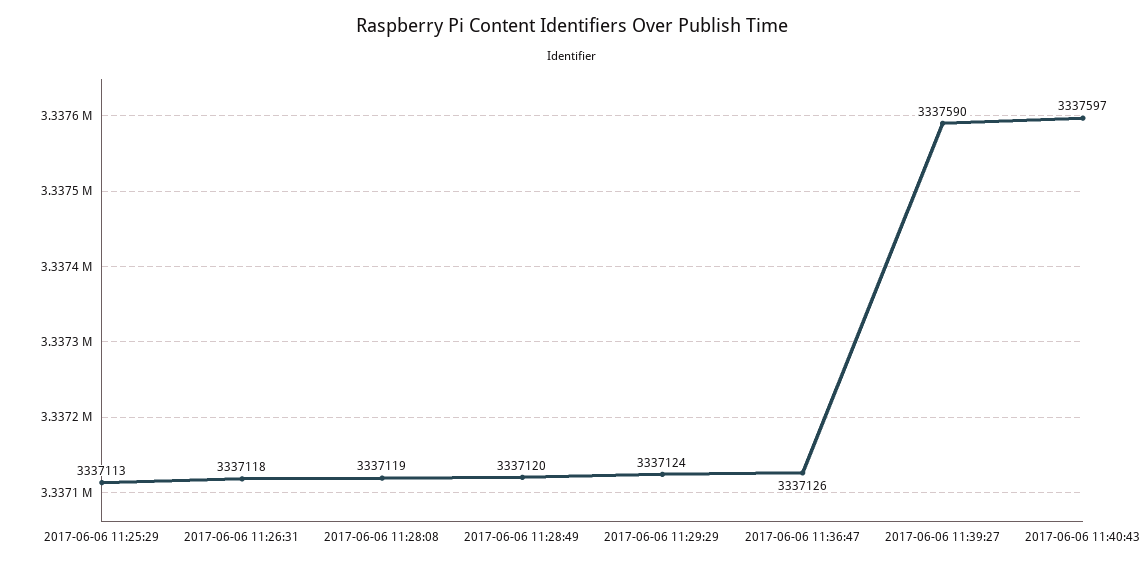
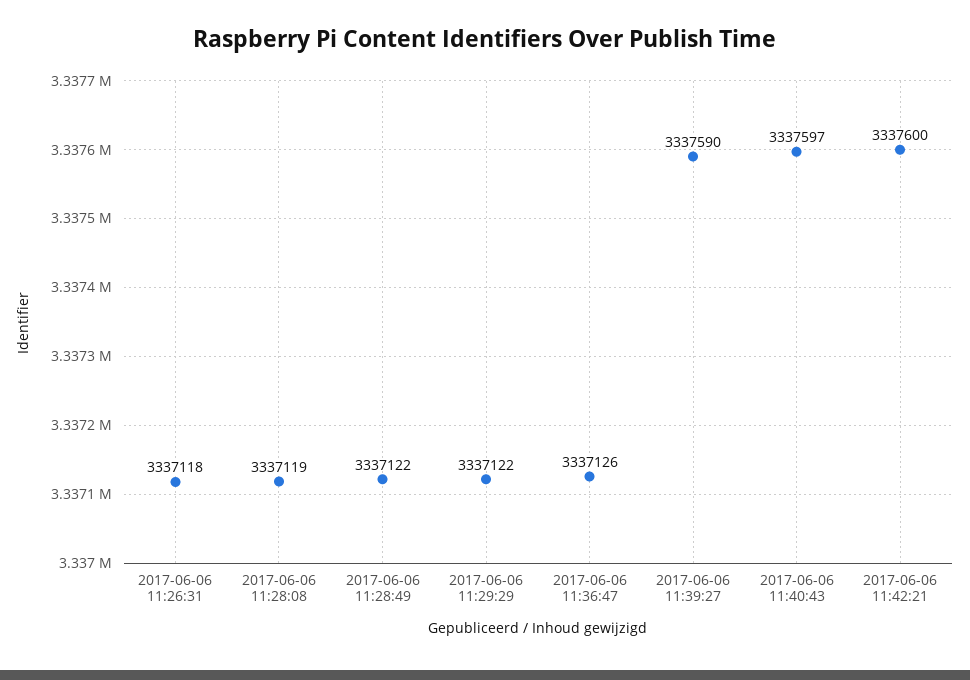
2017-06-06 11:25:29: 3337113 -> none
2017-06-06 11:28:49: 3337120 -> 3337122
2017-06-06 11:29:29: 3337124 -> 3337122
2017-06-06 11:42:21: none -> 3337600

